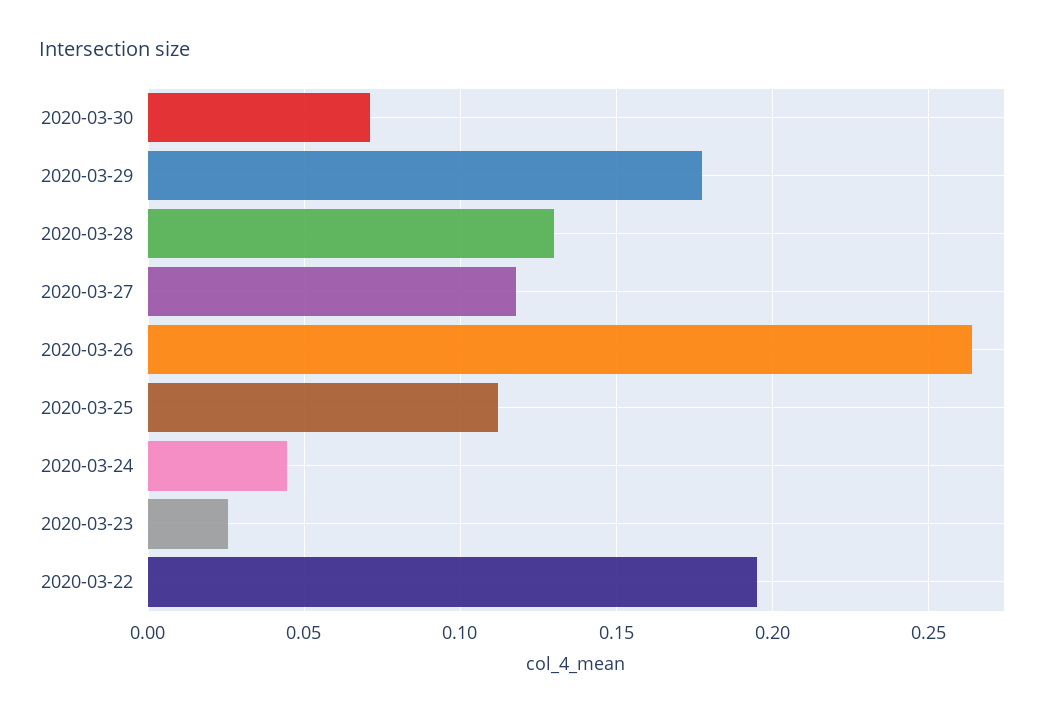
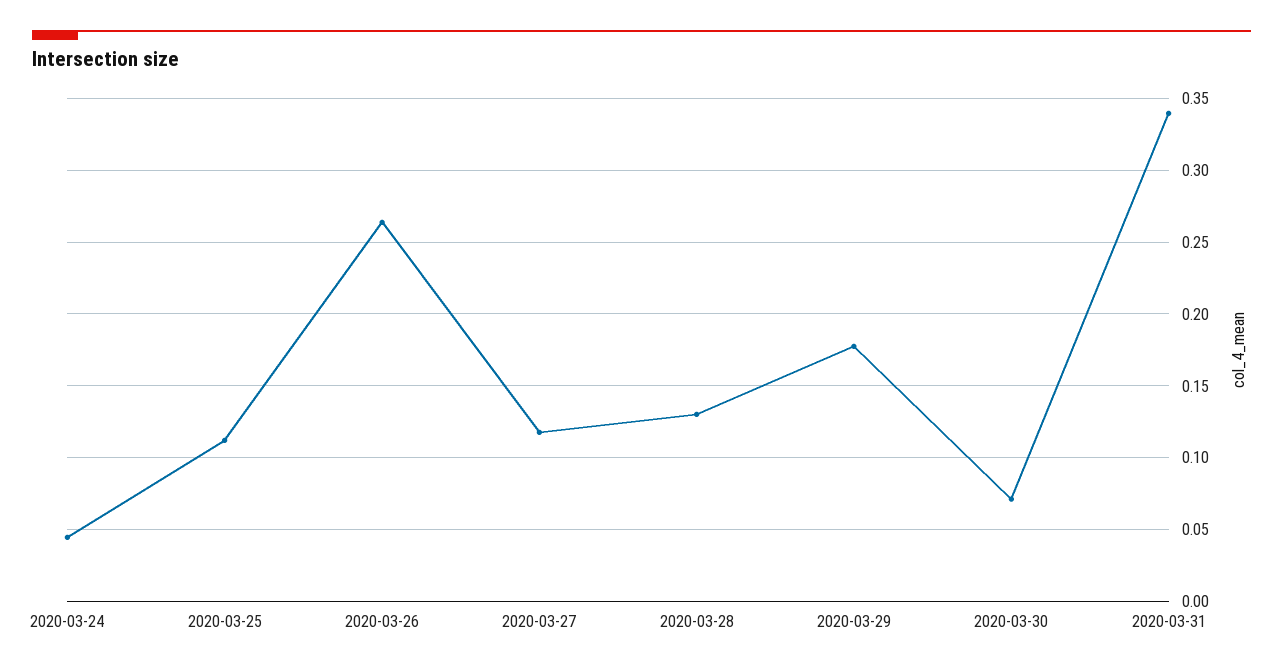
2020-03-23: 0.025 -> none
2020-03-22: 0.195 -> none
2020-03-31: none -> 0.34

